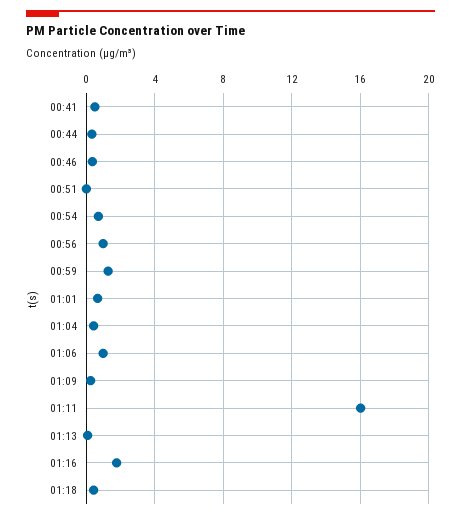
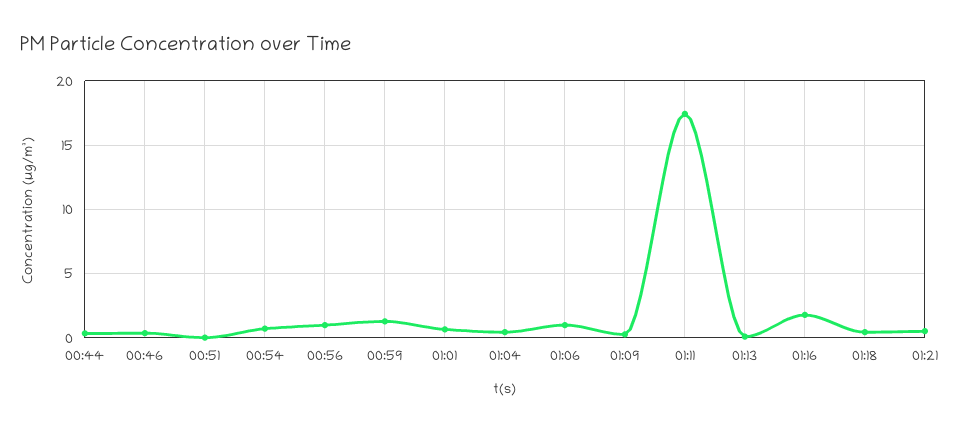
00:41: 0.5 -> none
01:11: 16 -> 17.5
01:21: none -> 0.5

